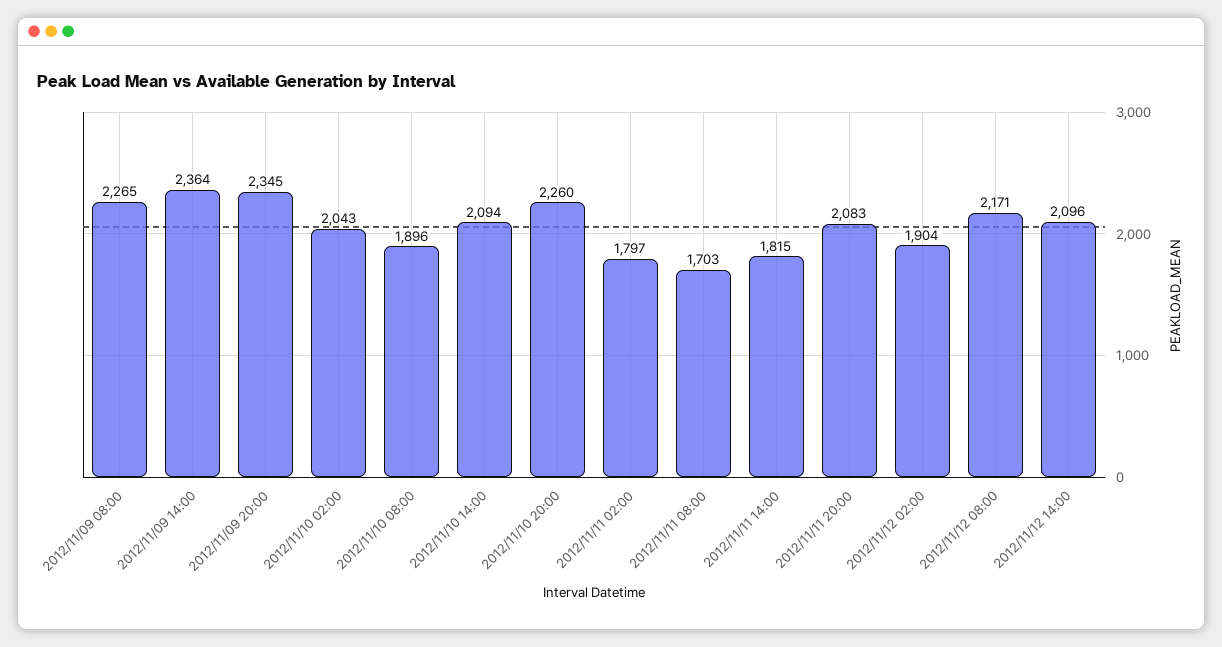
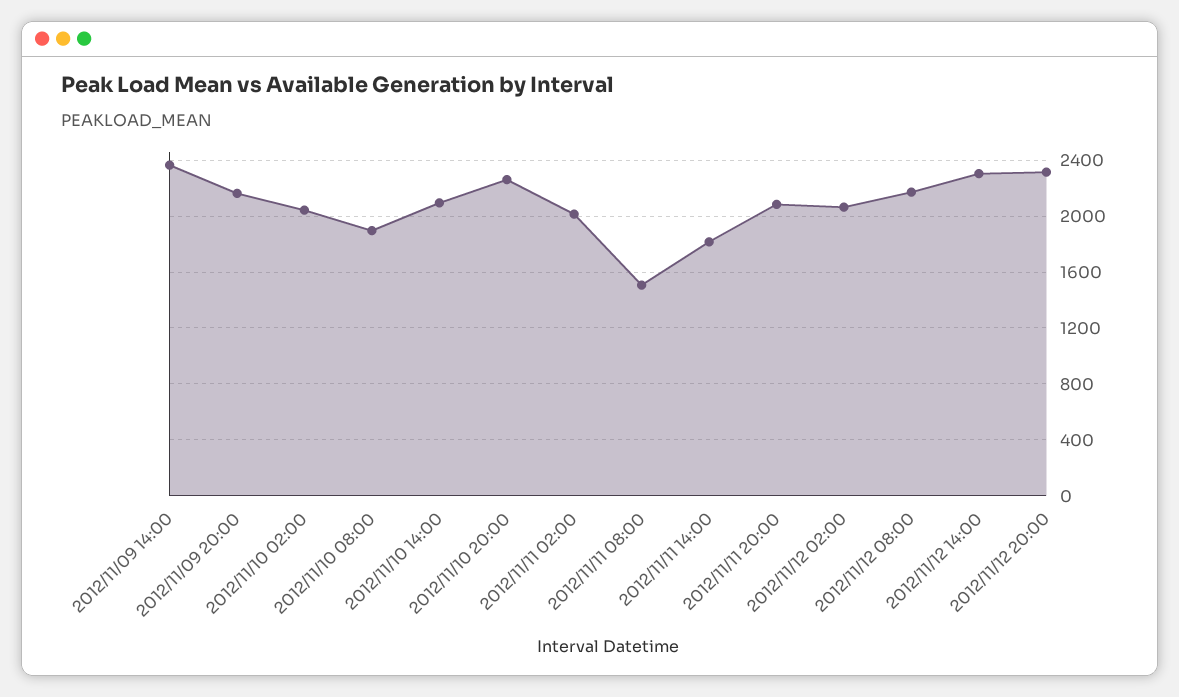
2012/11/09 08:00: 2265 -> none
2012/11/09 20:00: 2345 -> 2150
2012/11/11 02:00: 1797 -> 2000
2012/11/11 08:00: 1703 -> 1500
2012/11/12 02:00: 1904 -> 2050
2012/11/12 14:00: 2096 -> 2300
2012/11/12 20:00: none -> 2300

